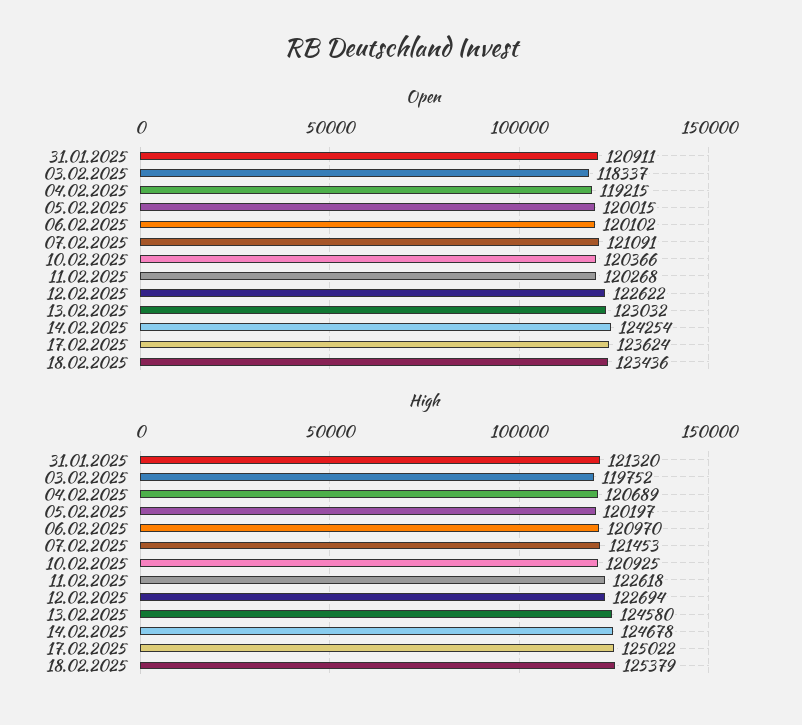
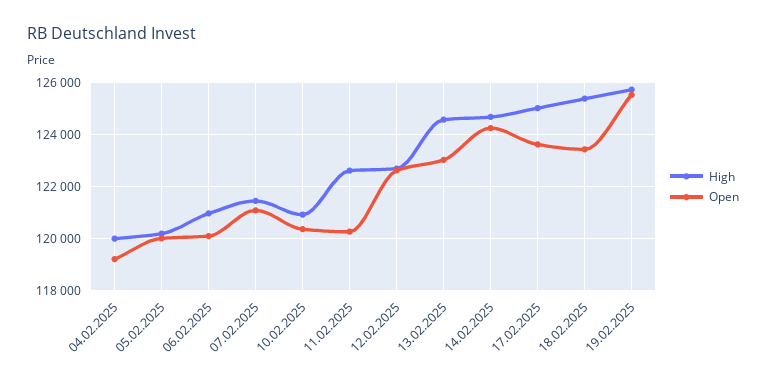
Open, 31.01.2025: 120911 -> none
Open, 03.02.2025: 118337 -> none
High, 31.01.2025: 121320 -> none
High, 03.02.2025: 119752 -> none
High, 04.02.2025: 120689 -> 120000
High, 19.02.2025: none -> 125750
Open, 19.02.2025: none -> 125500

